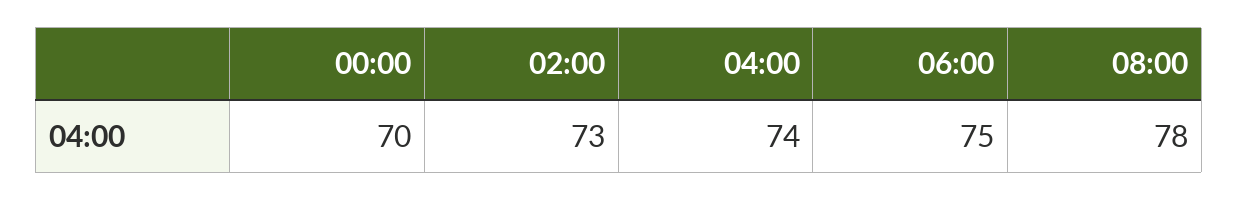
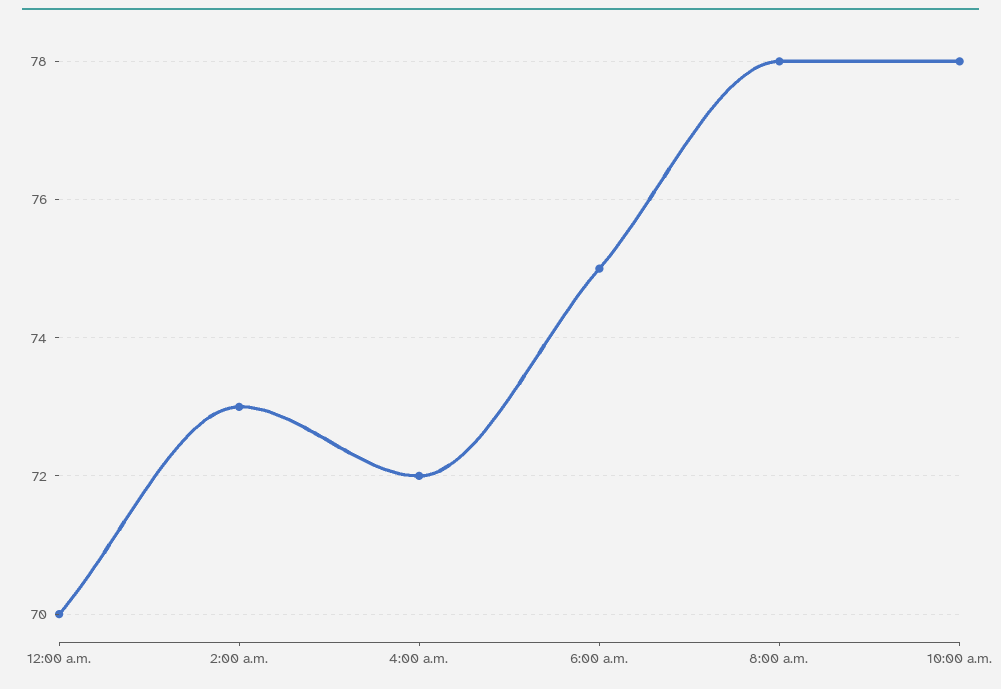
04:00: 74 -> 72
10:00 a.m.: none -> 78

